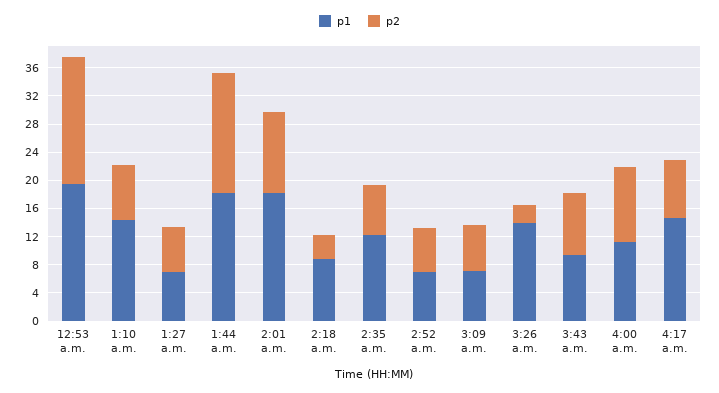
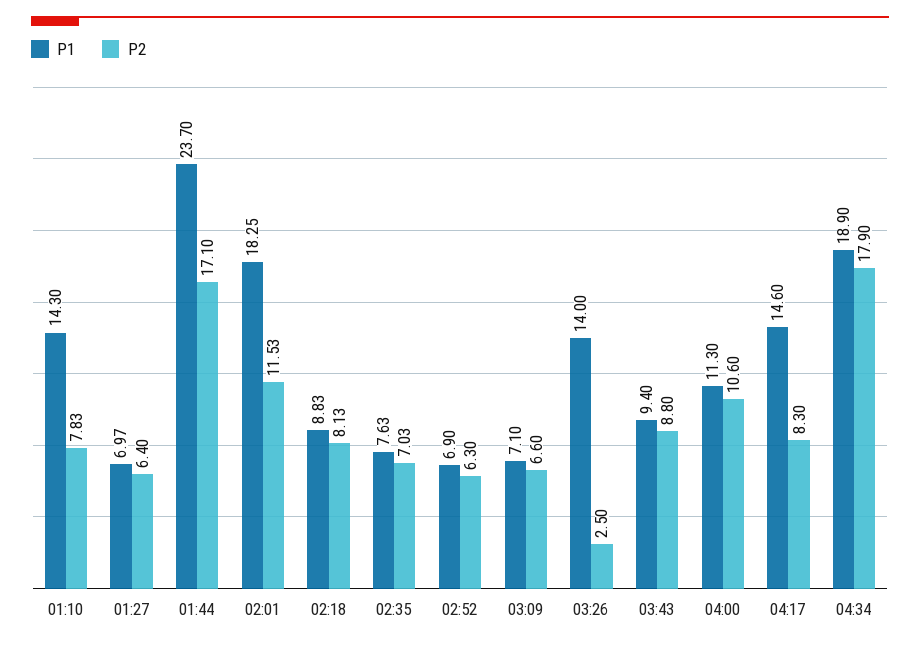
p1, 12:53 a.m.: 20 -> none
p2, 12:53 a.m.: 18 -> none
p1, 1:44 a.m.: 18 -> 23.7
p2, 2:18 a.m.: 4 -> 8.13
p1, 2:35 a.m.: 12 -> 7.63
p1, 04:34: none -> 18.9
p2, 04:34: none -> 17.9

